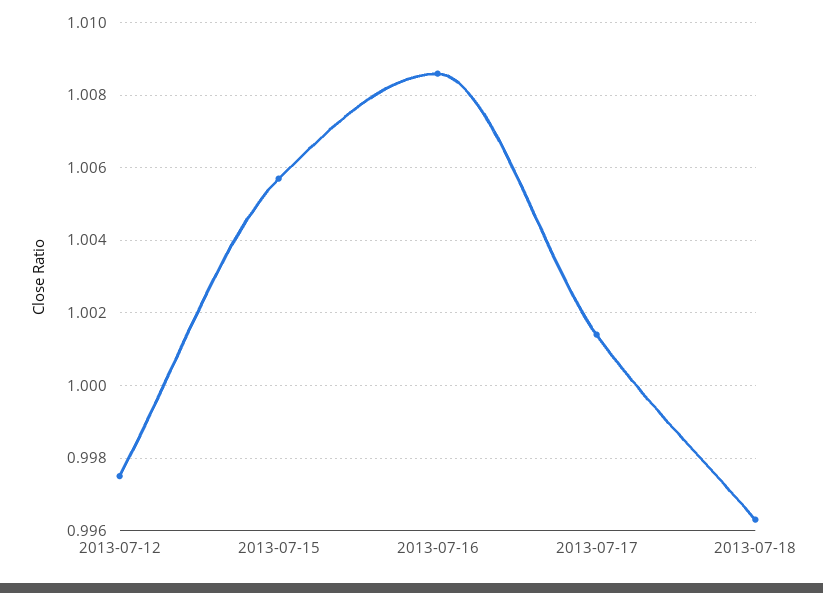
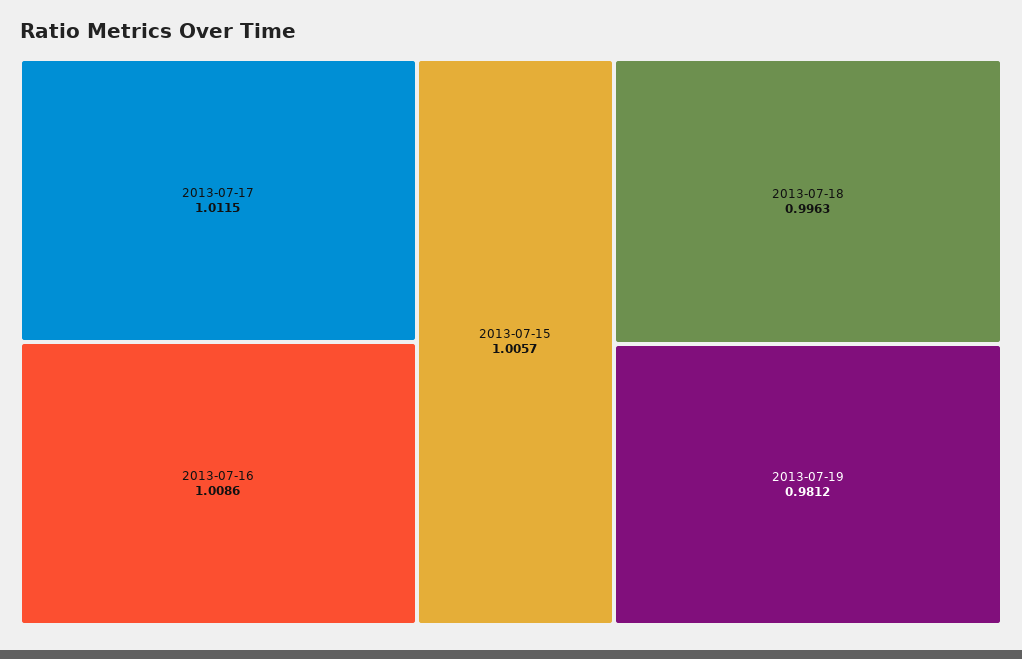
2013-07-12: 0.9975 -> none
2013-07-17: 1.0015 -> 1.0115
2013-07-19: none -> 0.9812

